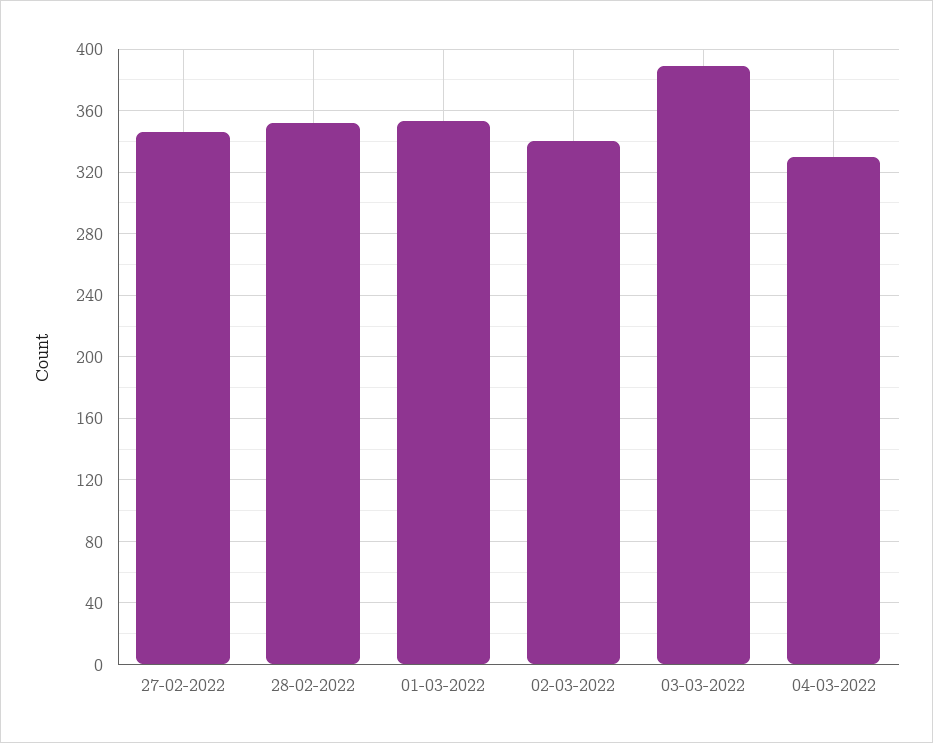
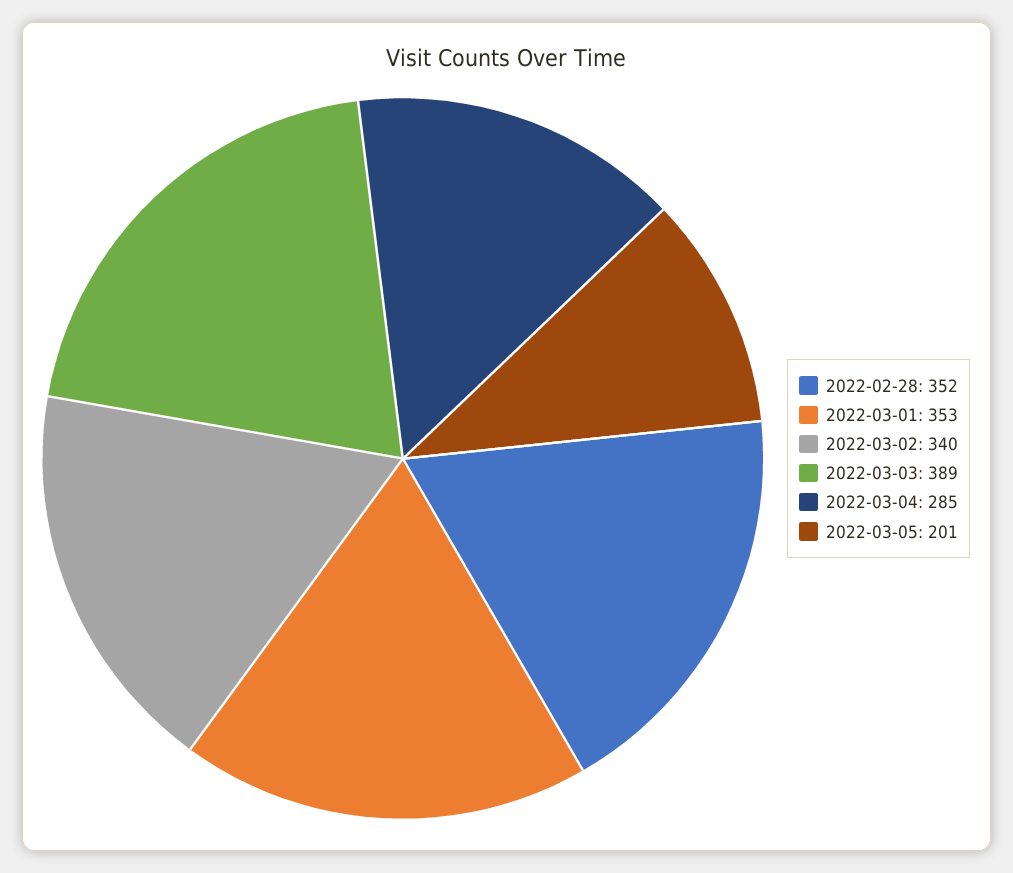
27-02-2022: 345 -> none
04-03-2022: 330 -> 285
2022-03-05: none -> 201

